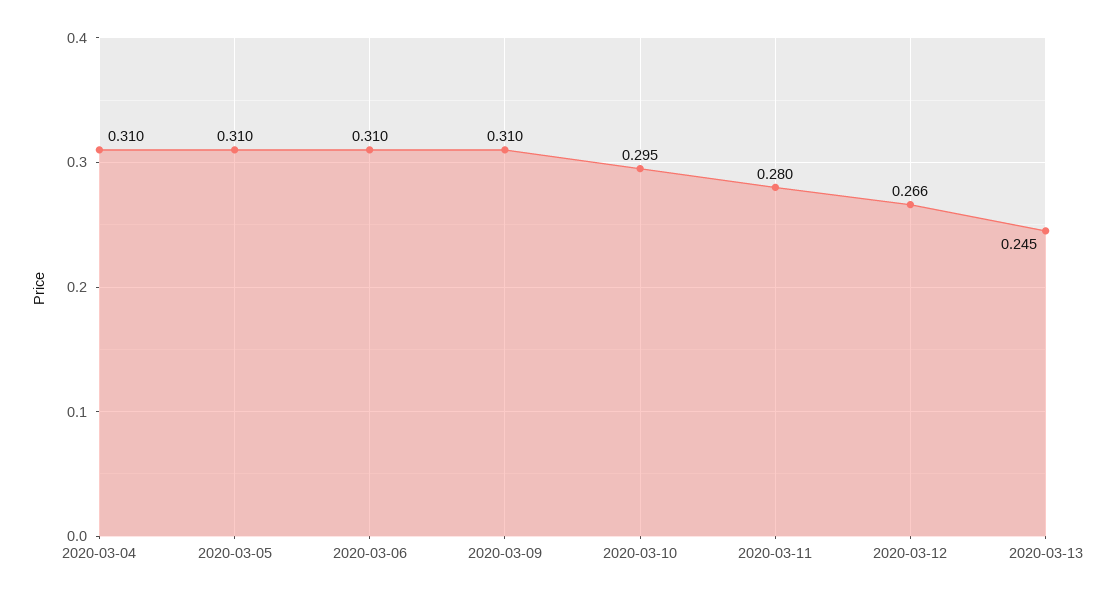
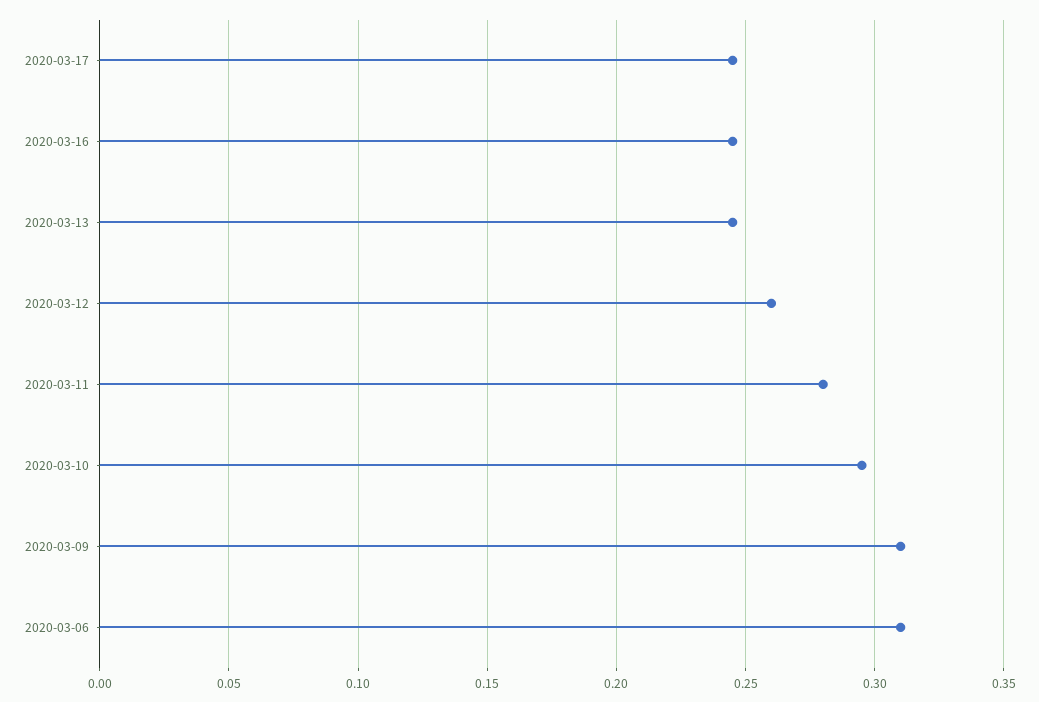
2020-03-04: 0.31 -> none
2020-03-05: 0.31 -> none
2020-03-12: 0.266 -> 0.26
2020-03-17: none -> 0.245
2020-03-16: none -> 0.245

